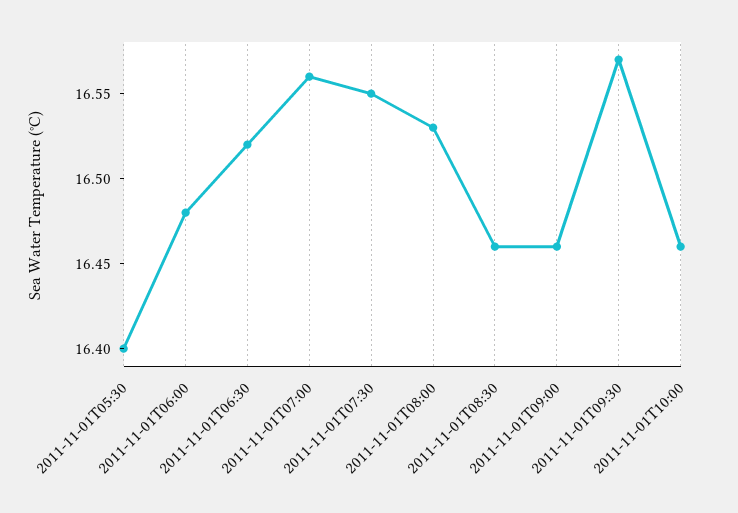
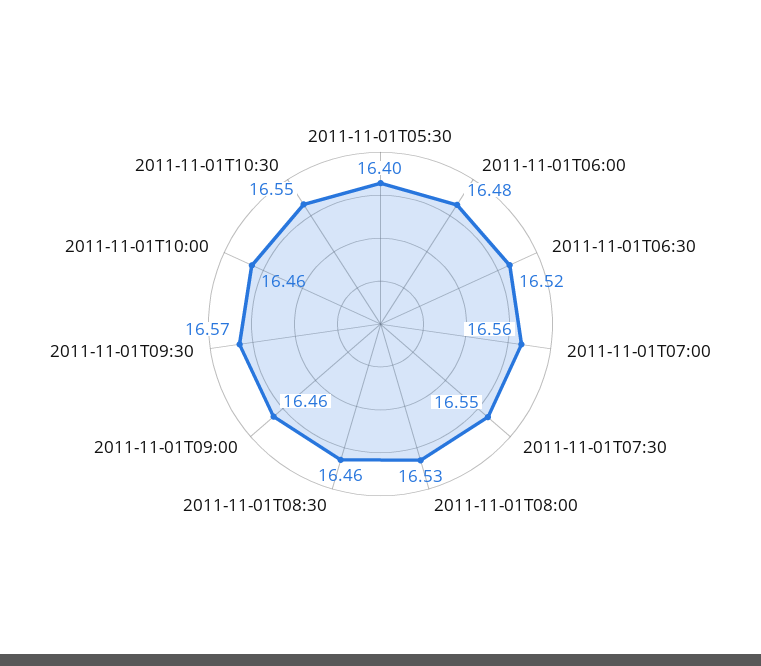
2011-11-01T10:30: none -> 16.55

